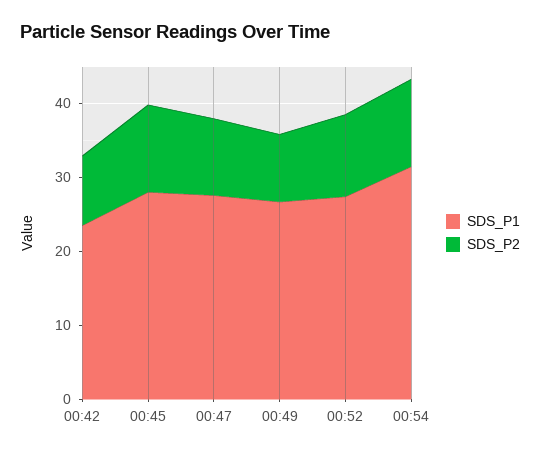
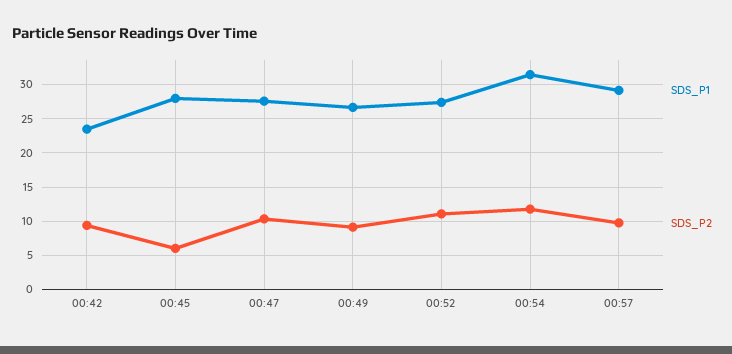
SDS_P2, 00:45: 12 -> 6
SDS_P1, 00:57: none -> 29
SDS_P2, 00:57: none -> 10

